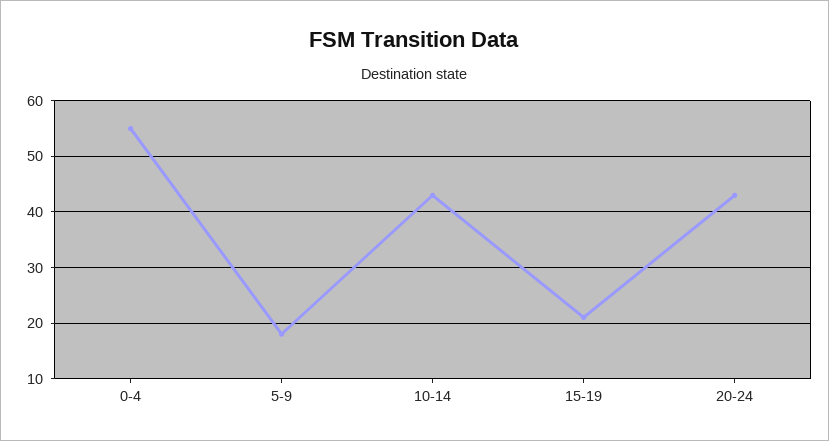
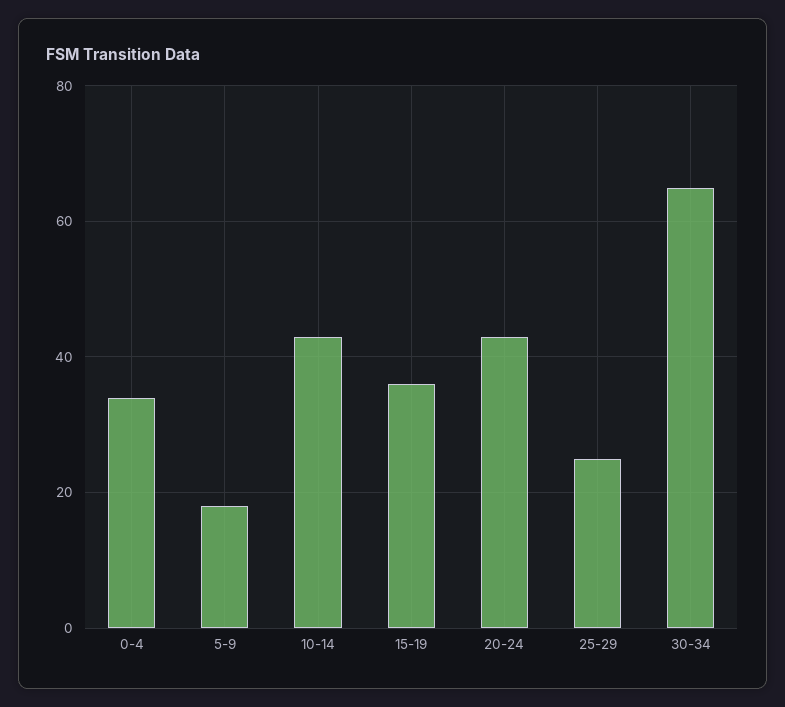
0-4: 55 -> 35
15-19: 20 -> 35
25-29: none -> 25
30-34: none -> 65

